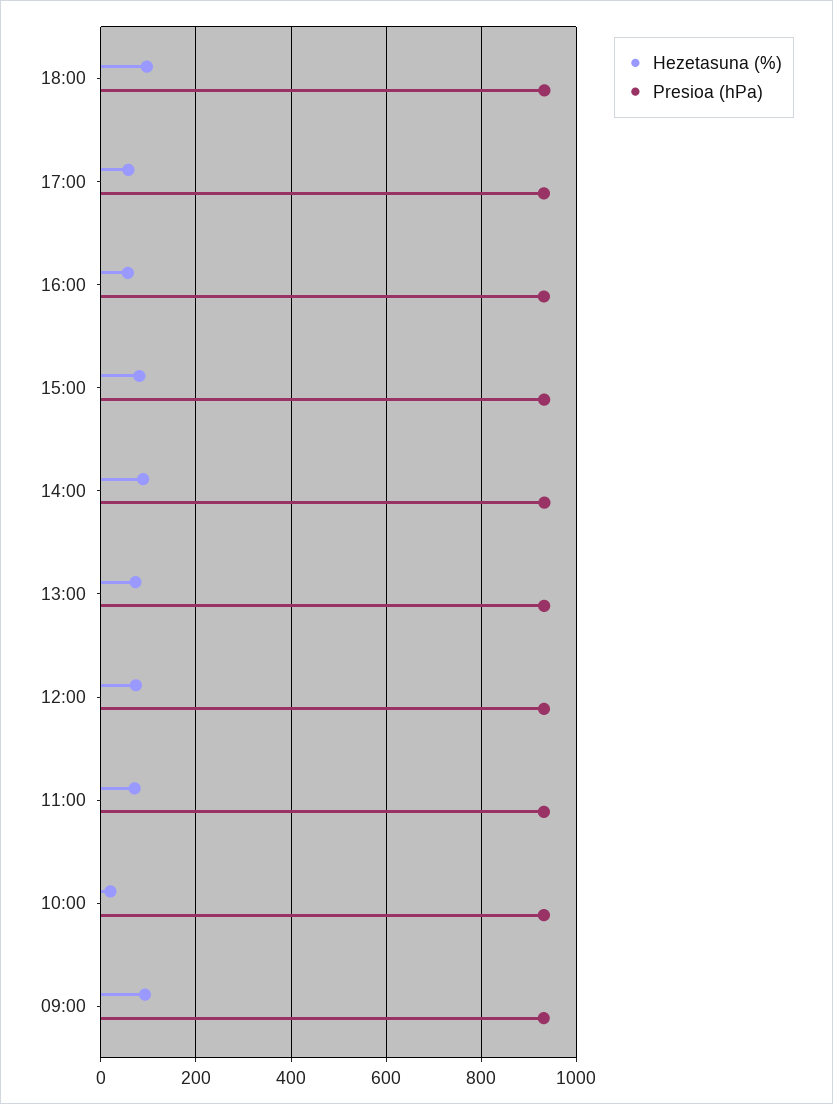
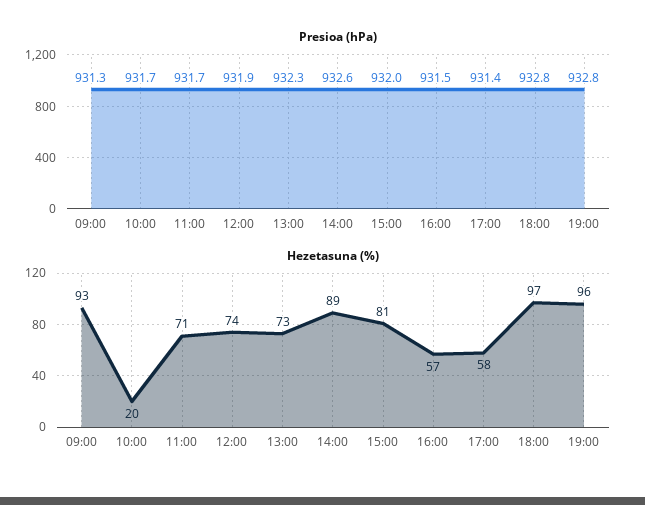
Presioa (hPa), 19:00: none -> 932.8
Hezetasuna (%), 19:00: none -> 96

